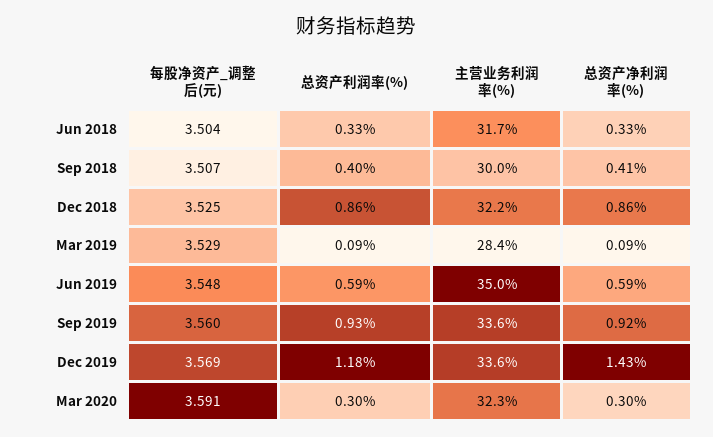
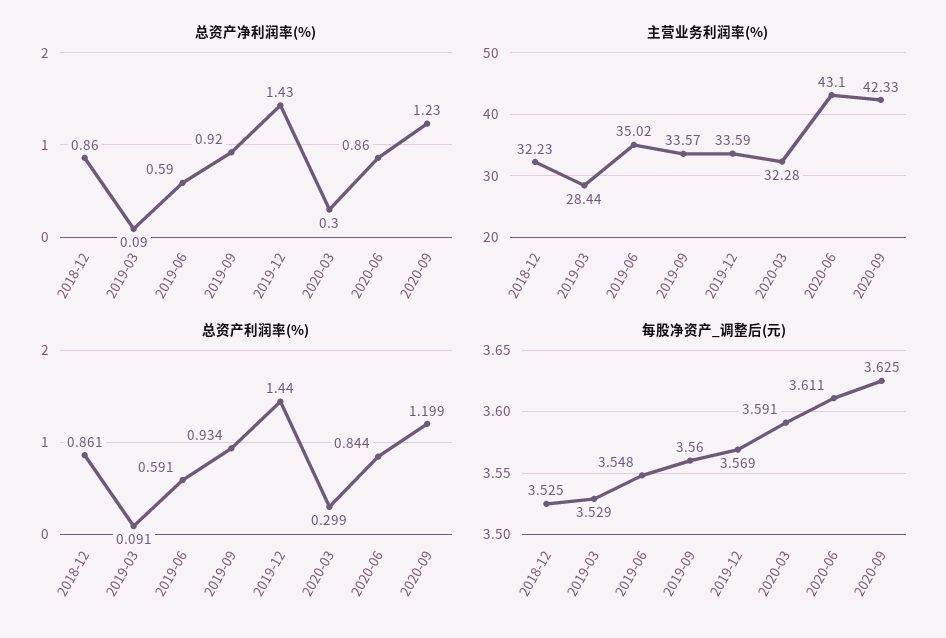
每股净资产_调整后(元), Jun 2018: 3.504 -> none
总资产利润率(%), Jun 2018: 0.33 -> none
主营业务利润率(%), Jun 2018: 31.7 -> none
总资产净利润率(%), Jun 2018: 0.33 -> none
每股净资产_调整后(元), Sep 2018: 3.507 -> none
总资产利润率(%), Sep 2018: 0.4 -> none
主营业务利润率(%), Sep 2018: 30 -> none
总资产净利润率(%), Sep 2018: 0.41 -> none
总资产利润率(%), Dec 2019: 1.18 -> 1.44
总资产净利润率(%), 2020-06: none -> 0.86
总资产净利润率(%), 2020-09: none -> 1.23
主营业务利润率(%), 2020-06: none -> 43.1
主营业务利润率(%), 2020-09: none -> 42.33
总资产利润率(%), 2020-06: none -> 0.844
总资产利润率(%), 2020-09: none -> 1.199
每股净资产_调整后(元), 2020-06: none -> 3.611
每股净资产_调整后(元), 2020-09: none -> 3.625

